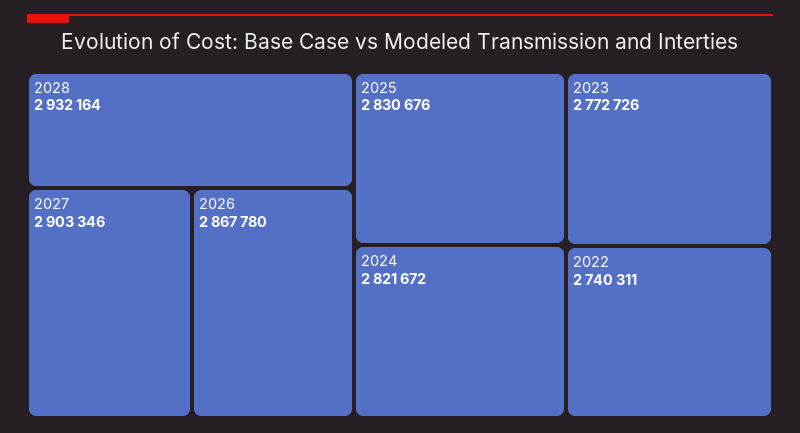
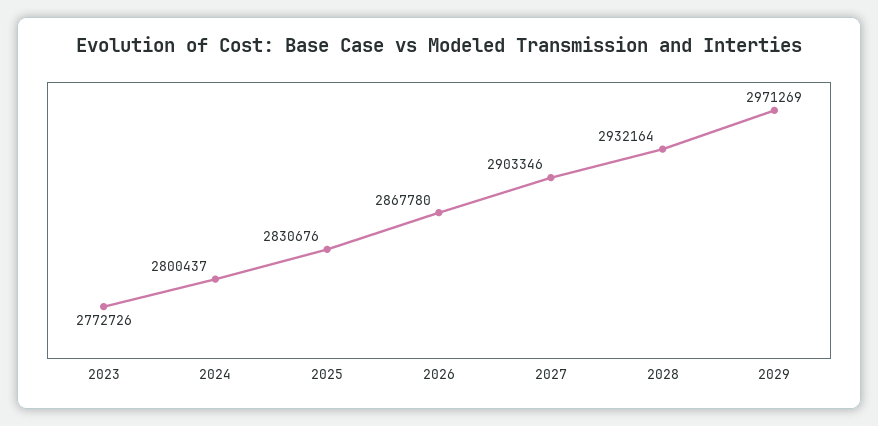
2024: 2821672 -> 2800437
2022: 2740311 -> none
2029: none -> 2971269

